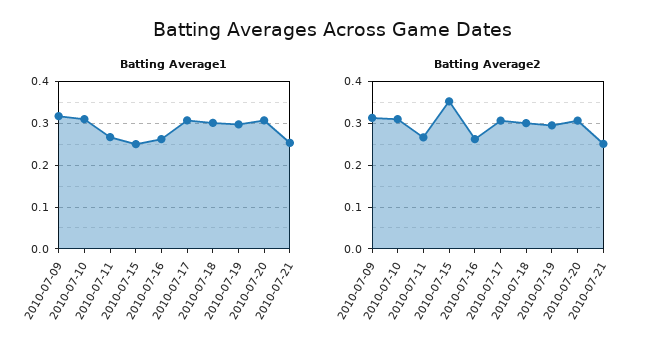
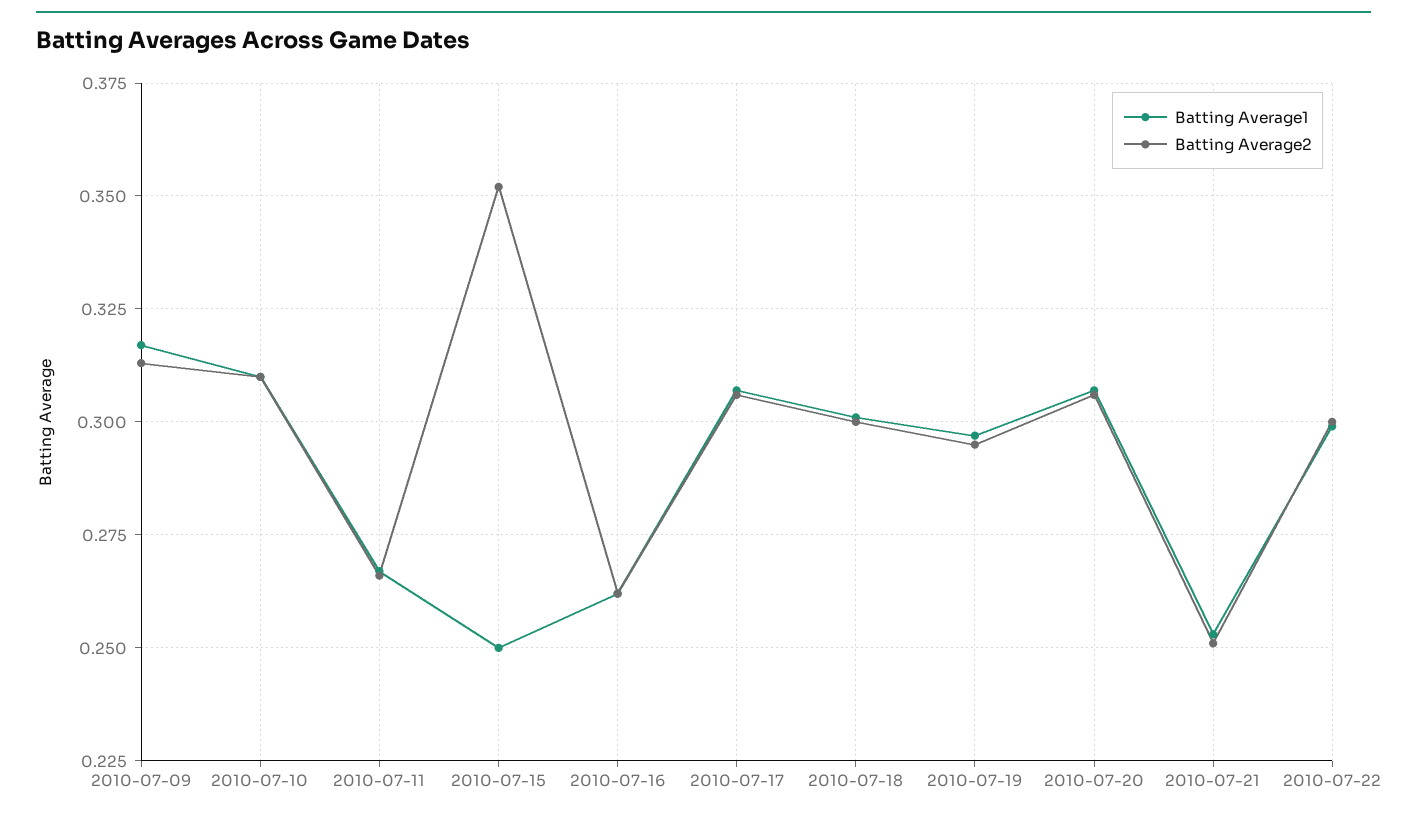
Batting Average1, 2010-07-22: none -> 0.3
Batting Average2, 2010-07-22: none -> 0.3

